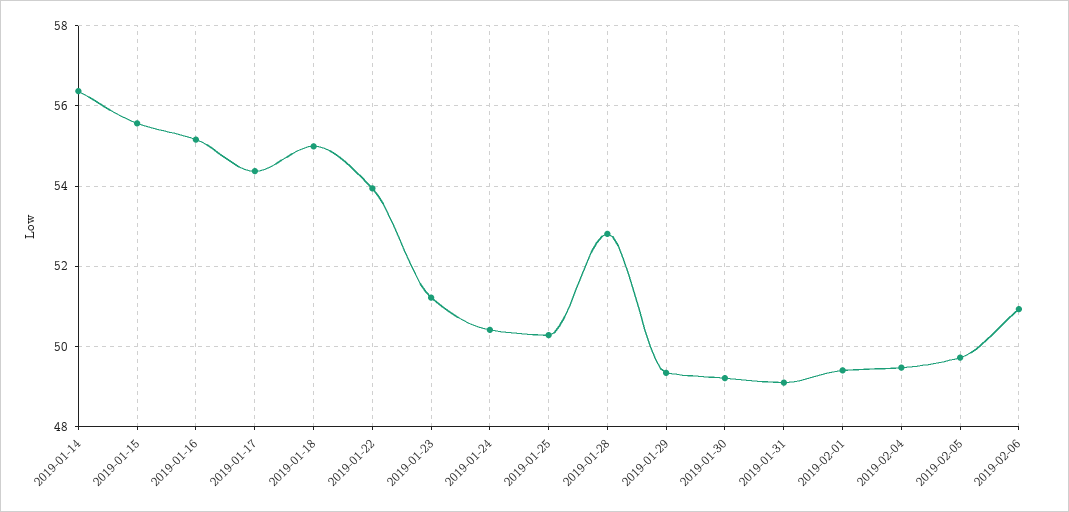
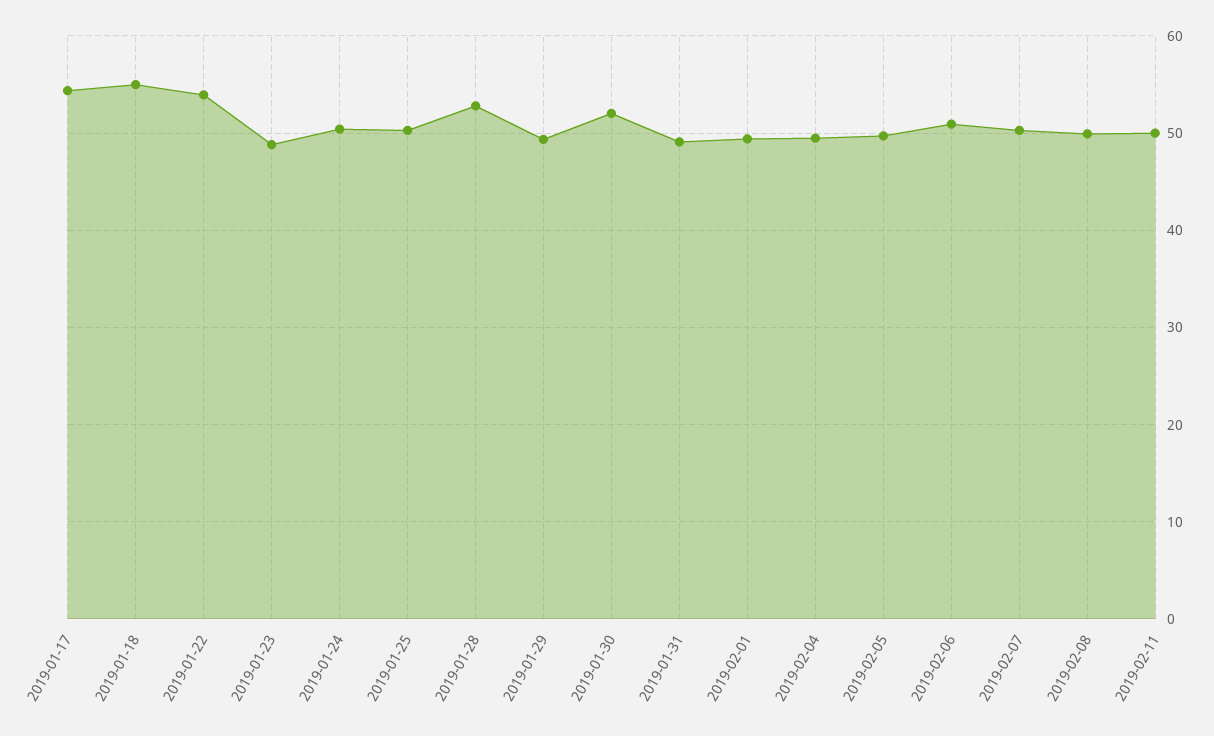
2019-01-14: 56.4 -> none
2019-01-15: 55.6 -> none
2019-01-16: 55.2 -> none
2019-01-23: 51.2 -> 49
2019-01-30: 49.2 -> 52
2019-02-07: none -> 50
2019-02-08: none -> 50
2019-02-11: none -> 50

